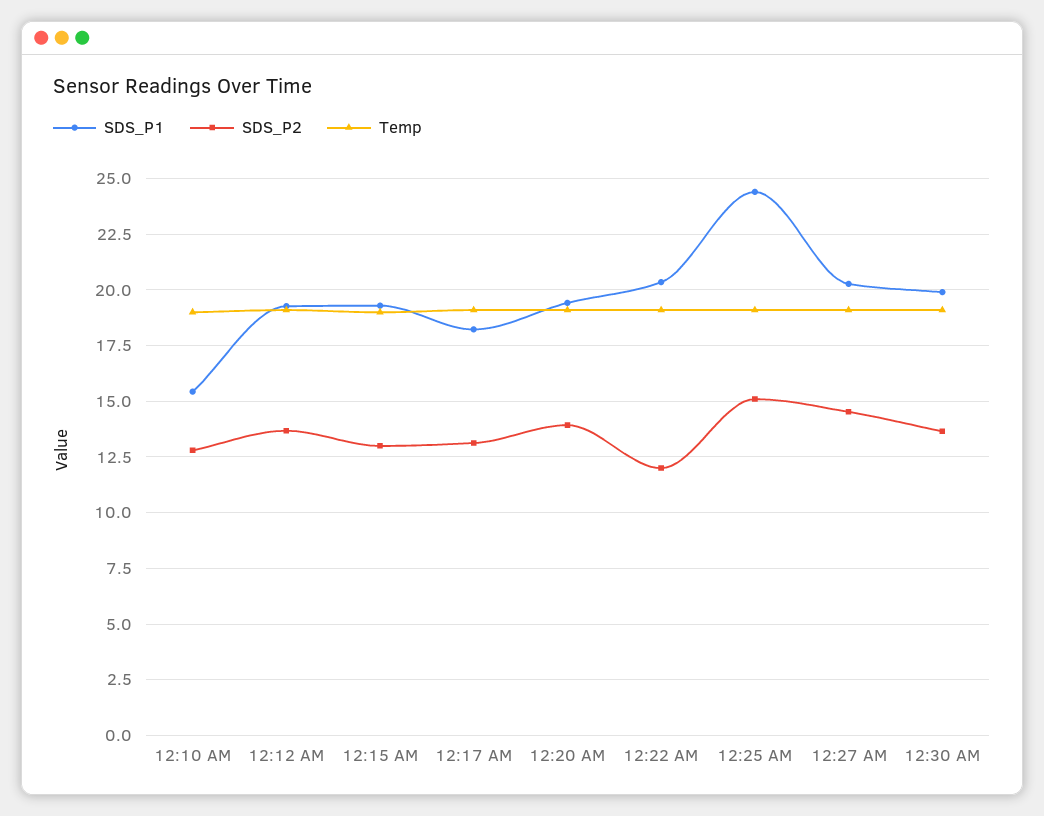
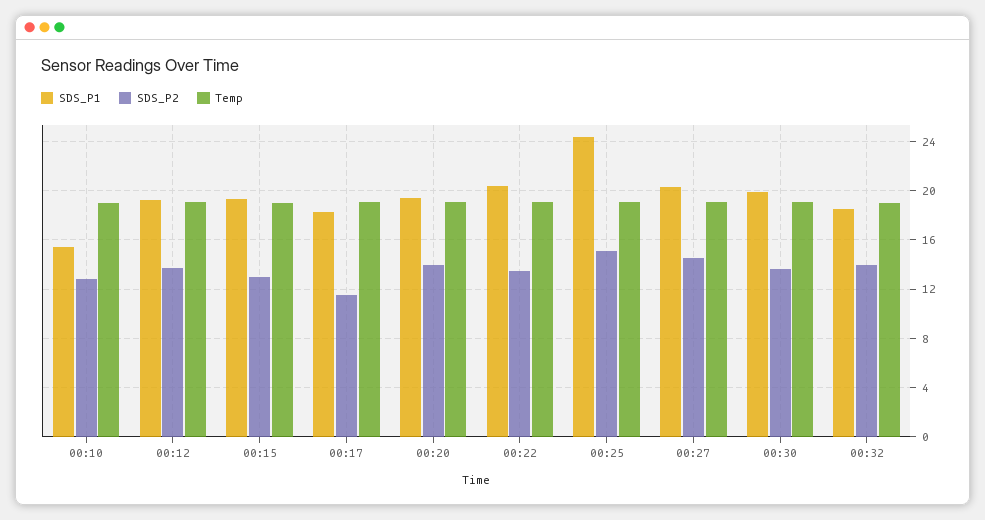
SDS_P2, 12:17 AM: 13 -> 11.5
SDS_P2, 12:22 AM: 12 -> 13.5
SDS_P1, 00:32: none -> 18.5
SDS_P2, 00:32: none -> 14
Temp, 00:32: none -> 19

